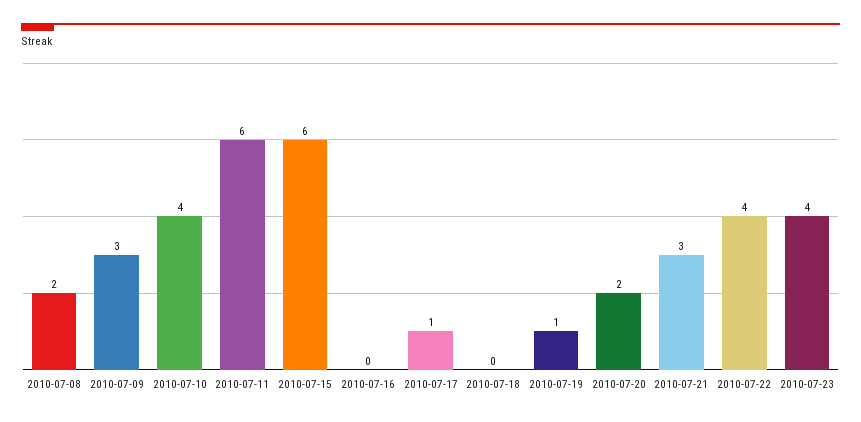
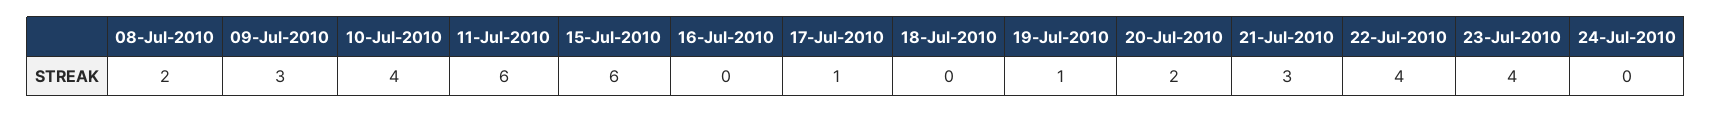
24-Jul-2010: none -> 0

